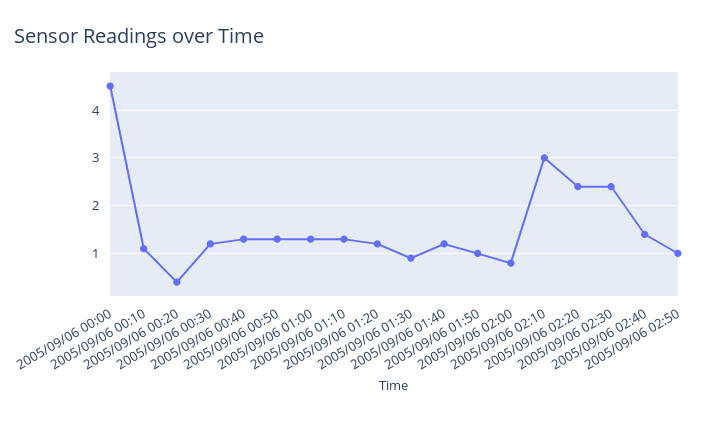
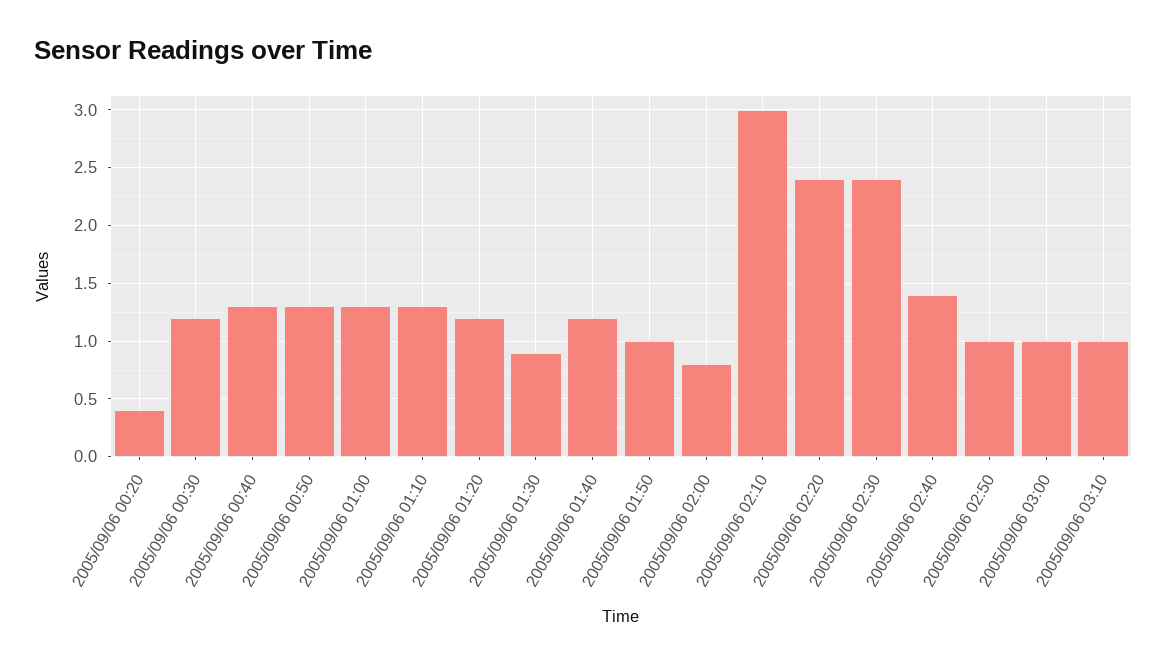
2005/09/06 00:00: 4.5 -> none
2005/09/06 00:10: 1 -> none
2005/09/06 03:00: none -> 1
2005/09/06 03:10: none -> 1

